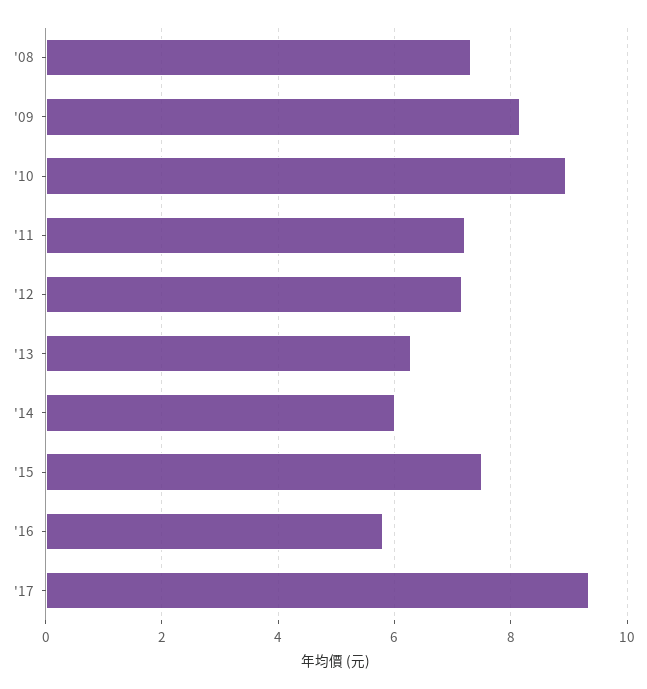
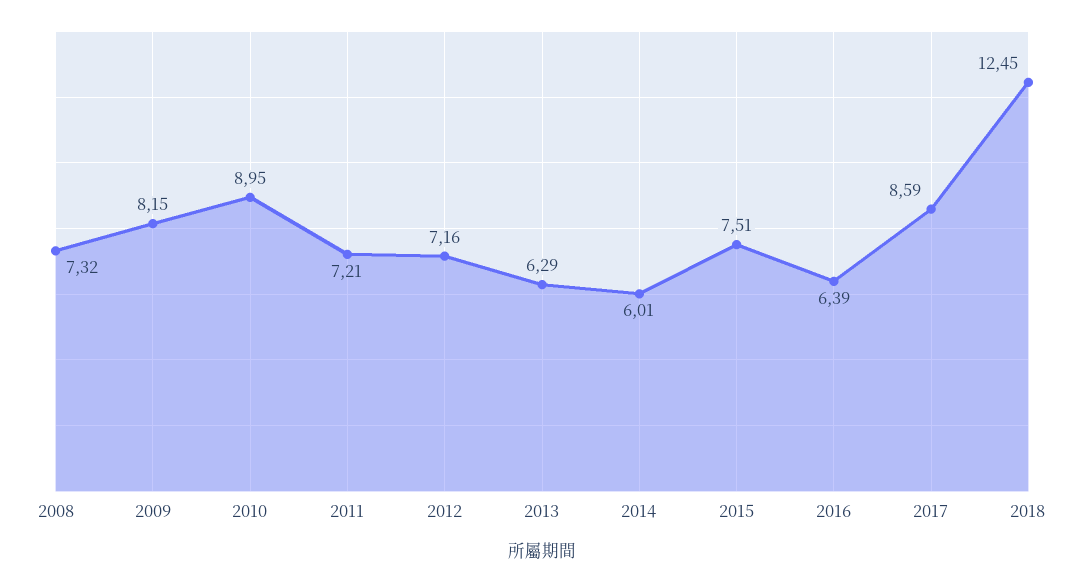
'16: 5.8 -> 6.39
'17: 9.4 -> 8.59
2018: none -> 12.45

